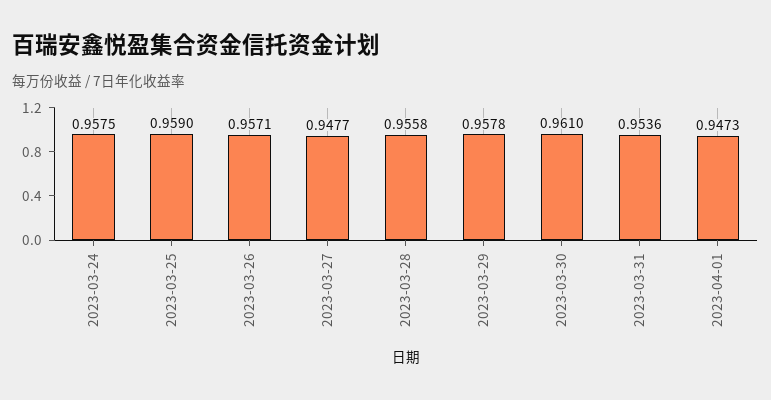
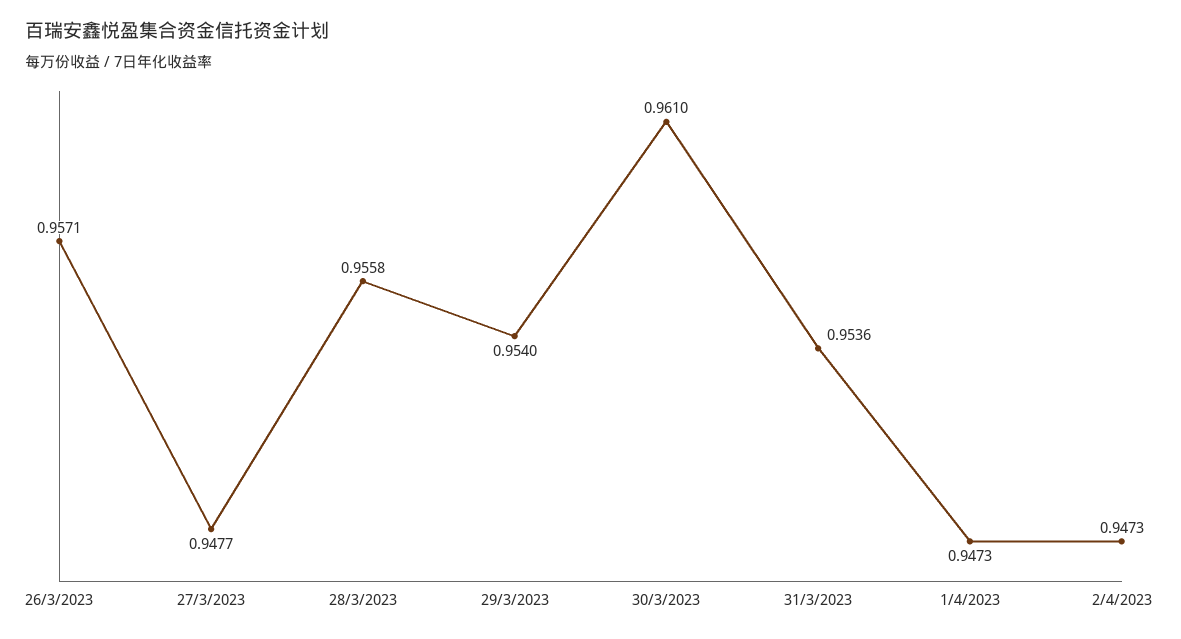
2023-03-24: 0.9575 -> none
2023-03-25: 0.959 -> none
2023-03-29: 0.9578 -> 0.954
2/4/2023: none -> 0.9473

